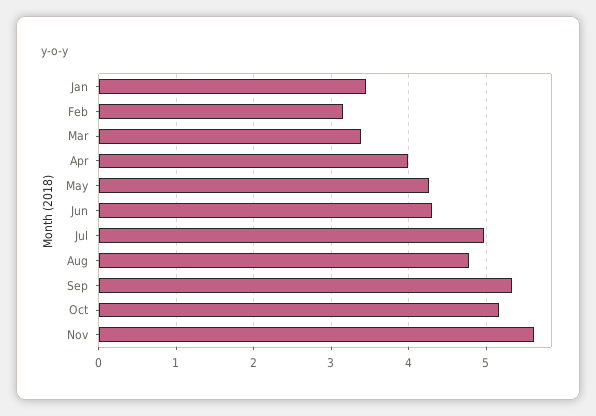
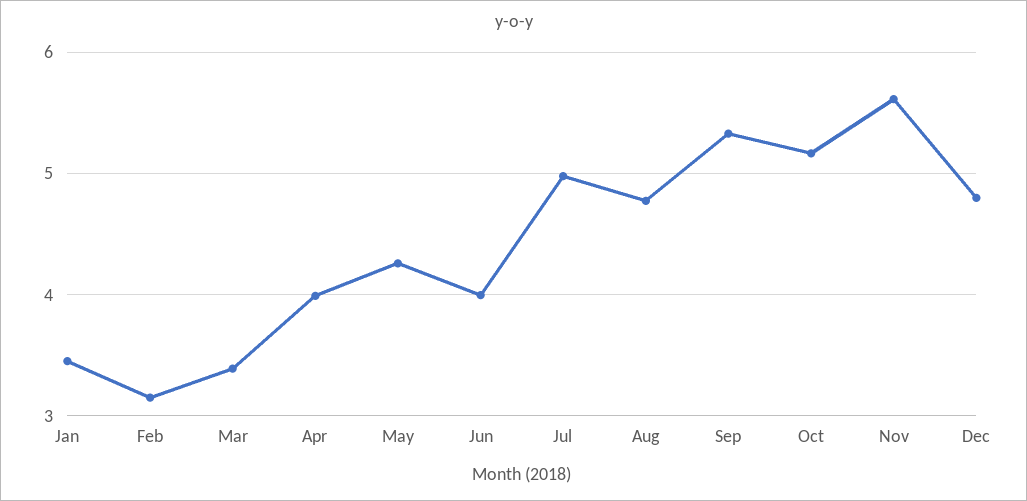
Jun: 4.3 -> 4
Dec: none -> 4.8

